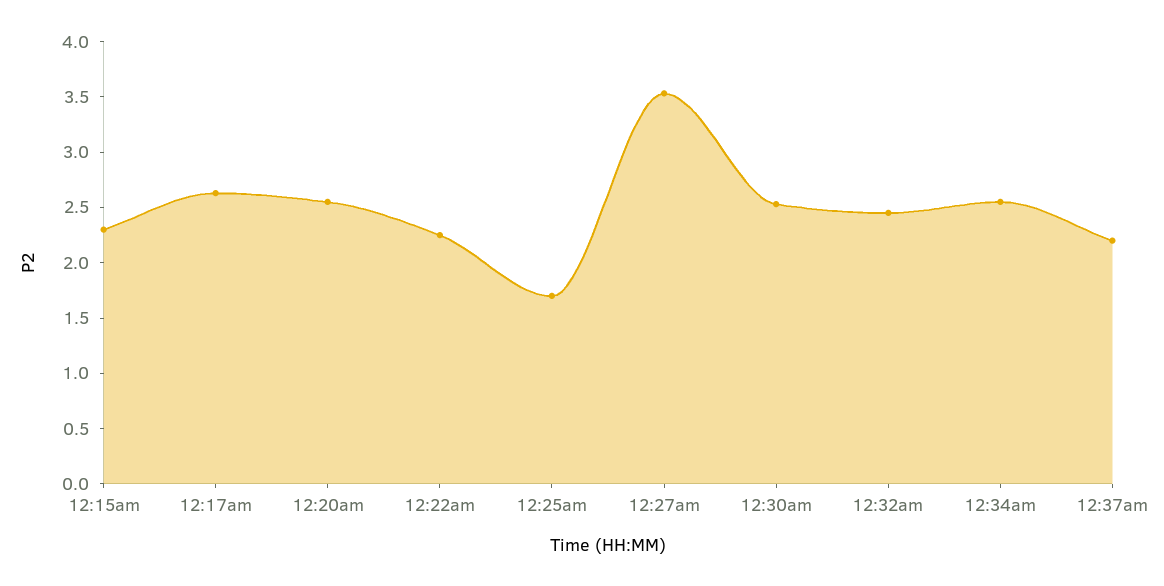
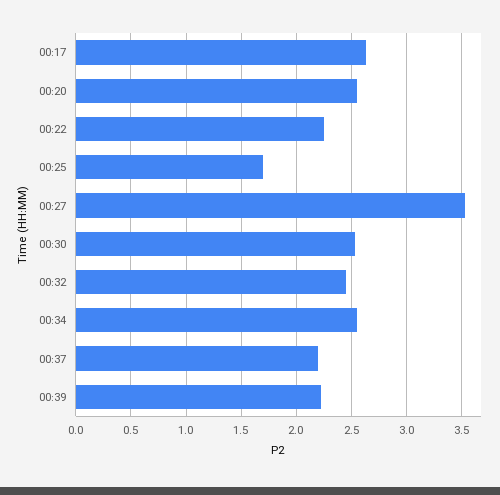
12:15am: 2.3 -> none
00:39: none -> 2.2

